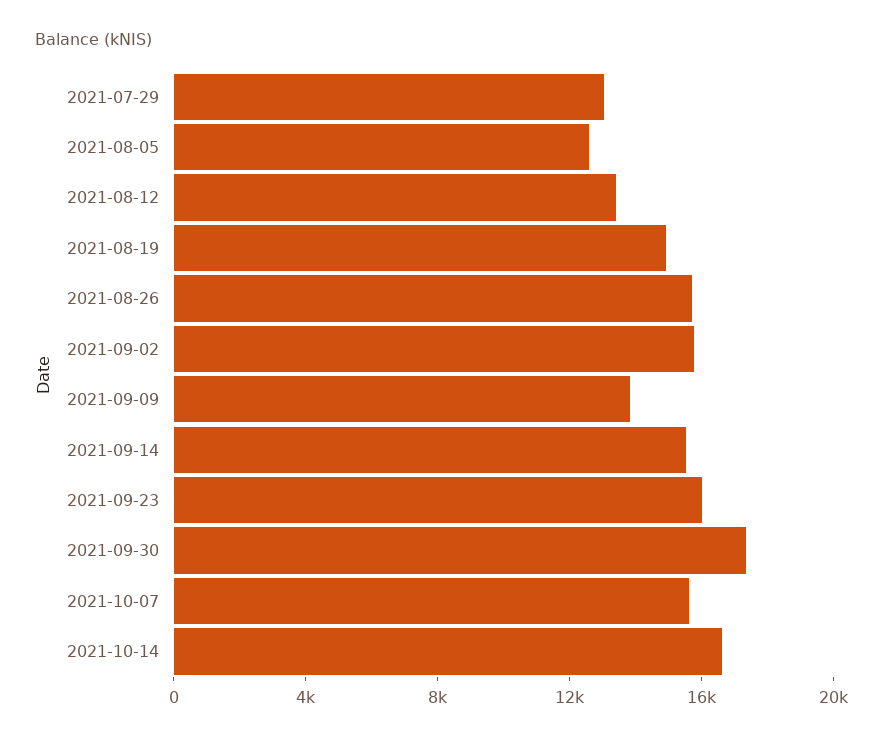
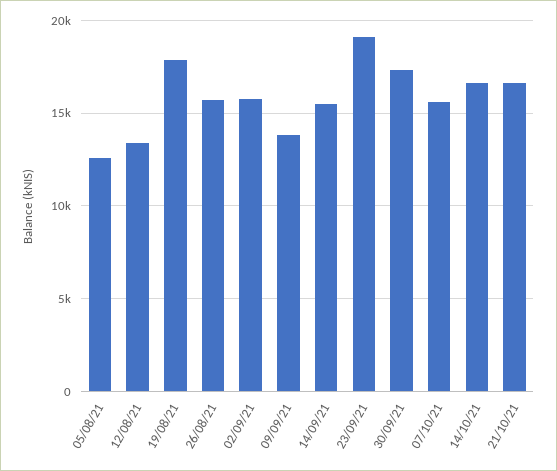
2021-07-29: 13000 -> none
2021-08-19: 15000 -> 18000
2021-09-23: 16000 -> 19000
21/10/21: none -> 16500

